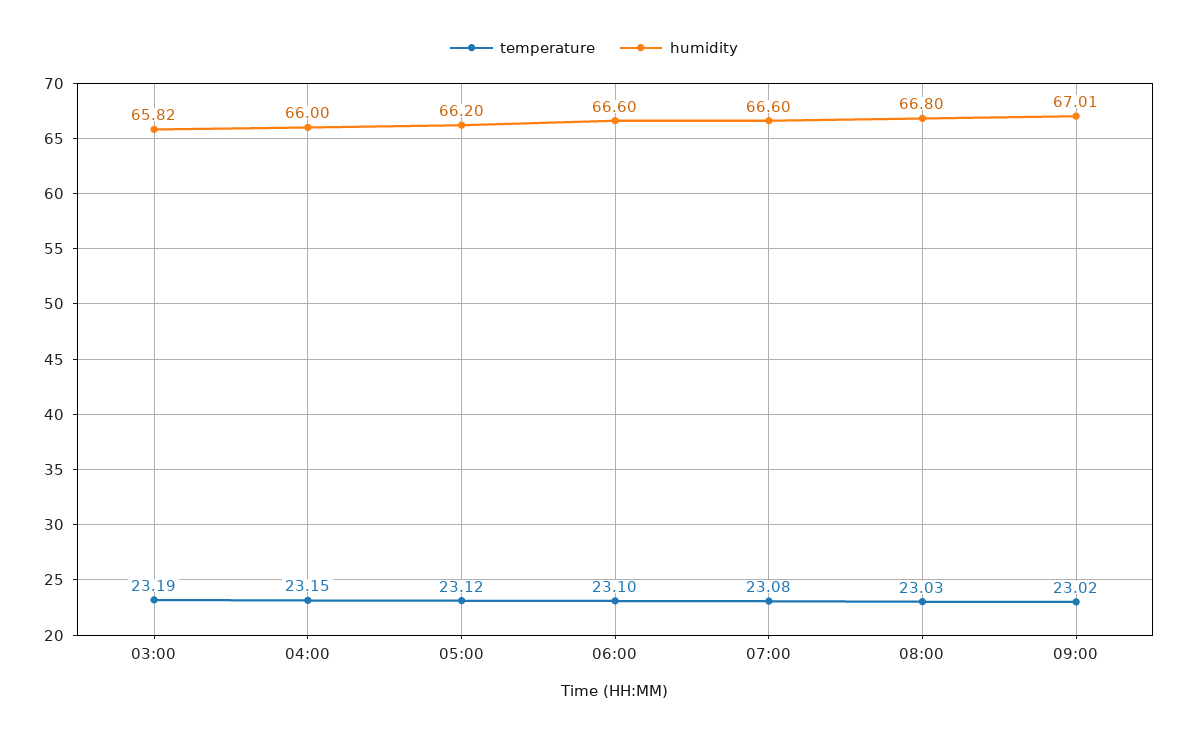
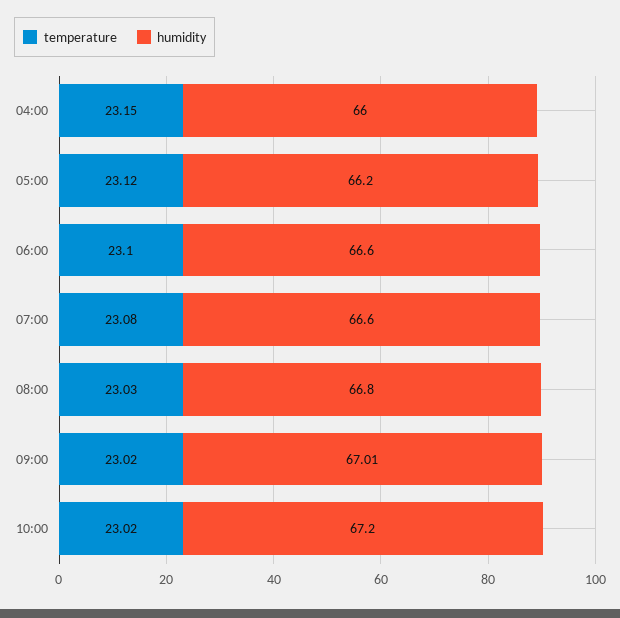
temperature, 03:00: 23.19 -> none
humidity, 03:00: 65.82 -> none
temperature, 10:00: none -> 23.02
humidity, 10:00: none -> 67.2

